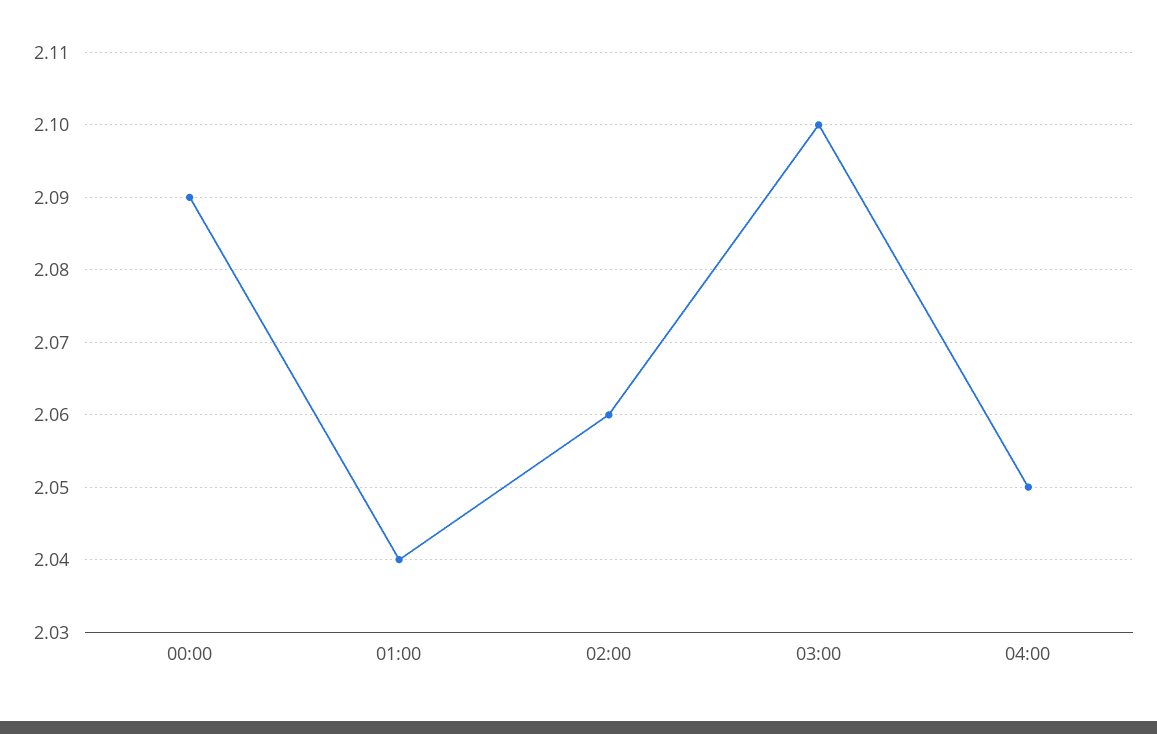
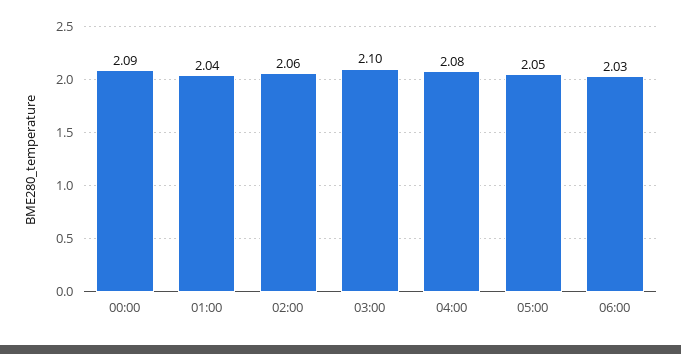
04:00: 2.05 -> 2.08
05:00: none -> 2.05
06:00: none -> 2.03

